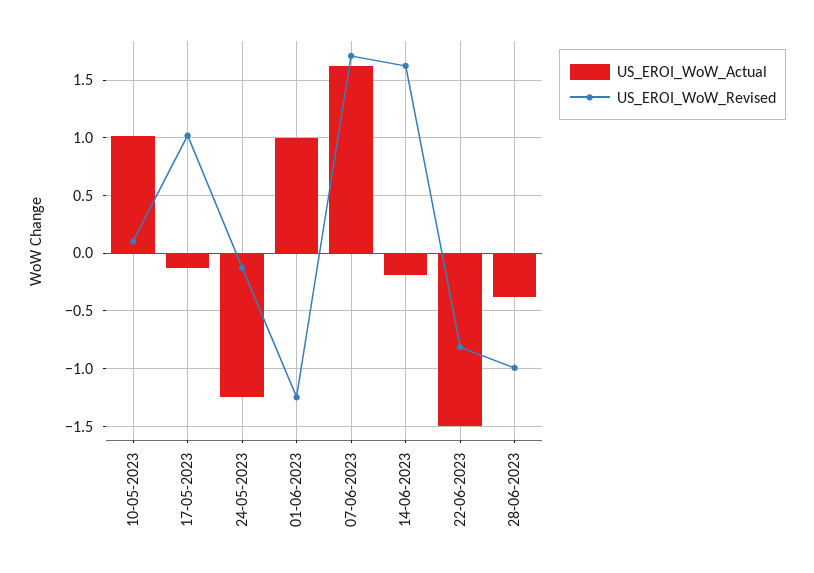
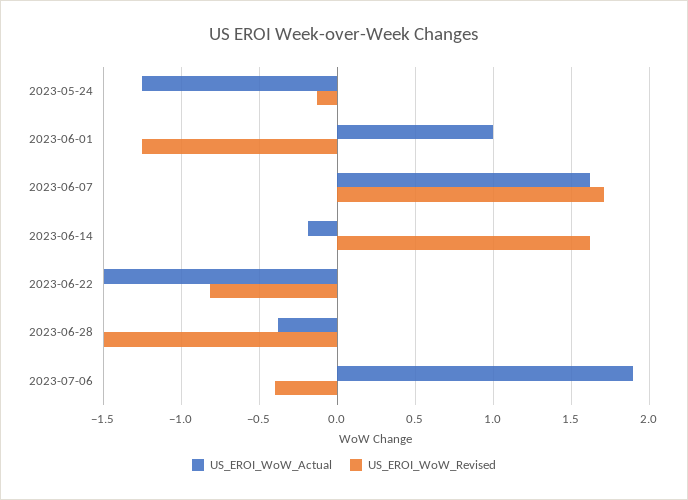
US_EROI_WoW_Actual, 10-05-2023: 1 -> none
US_EROI_WoW_Revised, 10-05-2023: 0.1 -> none
US_EROI_WoW_Actual, 17-05-2023: -0.1 -> none
US_EROI_WoW_Revised, 17-05-2023: 1 -> none
US_EROI_WoW_Revised, 28-06-2023: -1 -> -1.5
US_EROI_WoW_Actual, 2023-07-06: none -> 1.9
US_EROI_WoW_Revised, 2023-07-06: none -> -0.4

